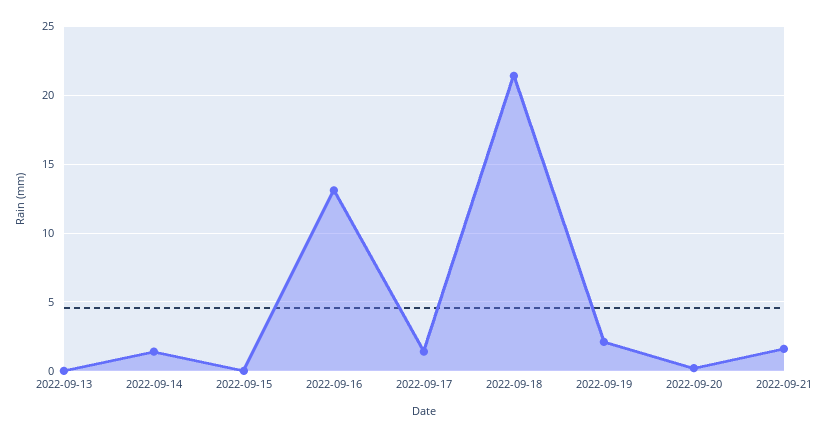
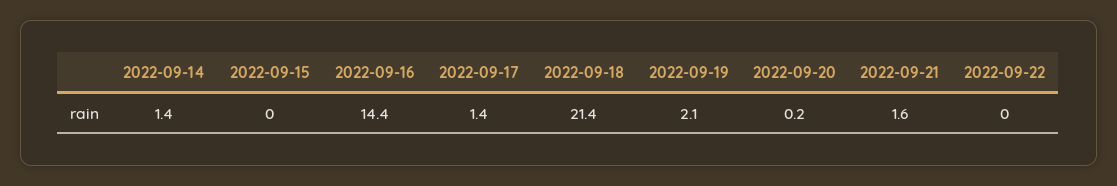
2022-09-13: 0 -> none
2022-09-16: 13 -> 14.4
2022-09-22: none -> 0

